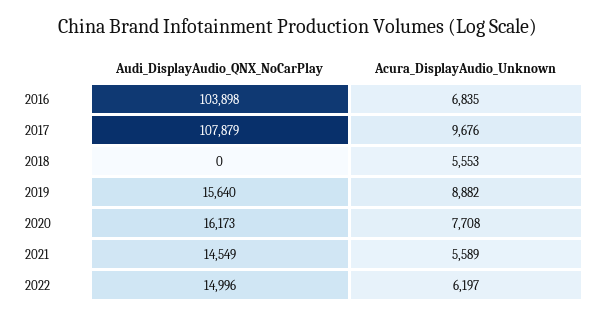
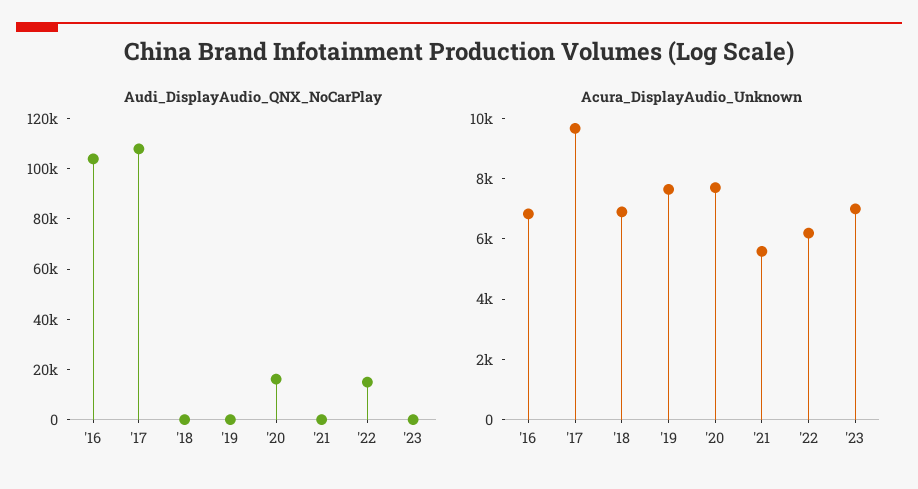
Acura_DisplayAudio_Unknown, 2018: 5553 -> 7000
Audi_DisplayAudio_QNX_NoCarPlay, 2019: 15640 -> 0
Acura_DisplayAudio_Unknown, 2019: 8882 -> 7500
Audi_DisplayAudio_QNX_NoCarPlay, 2021: 14549 -> 0
Audi_DisplayAudio_QNX_NoCarPlay, '23: none -> 0
Acura_DisplayAudio_Unknown, '23: none -> 7000

